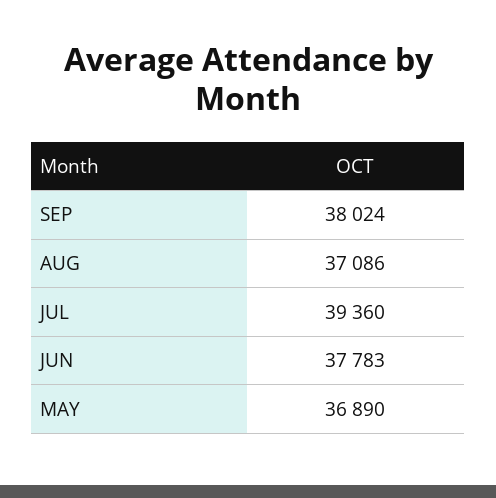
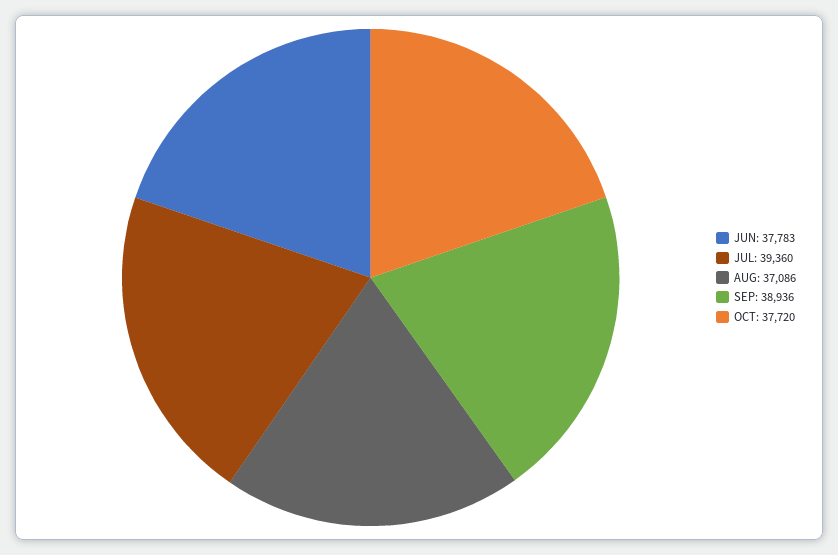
SEP: 38024 -> 38936
MAY: 36890 -> none
OCT: none -> 37720

